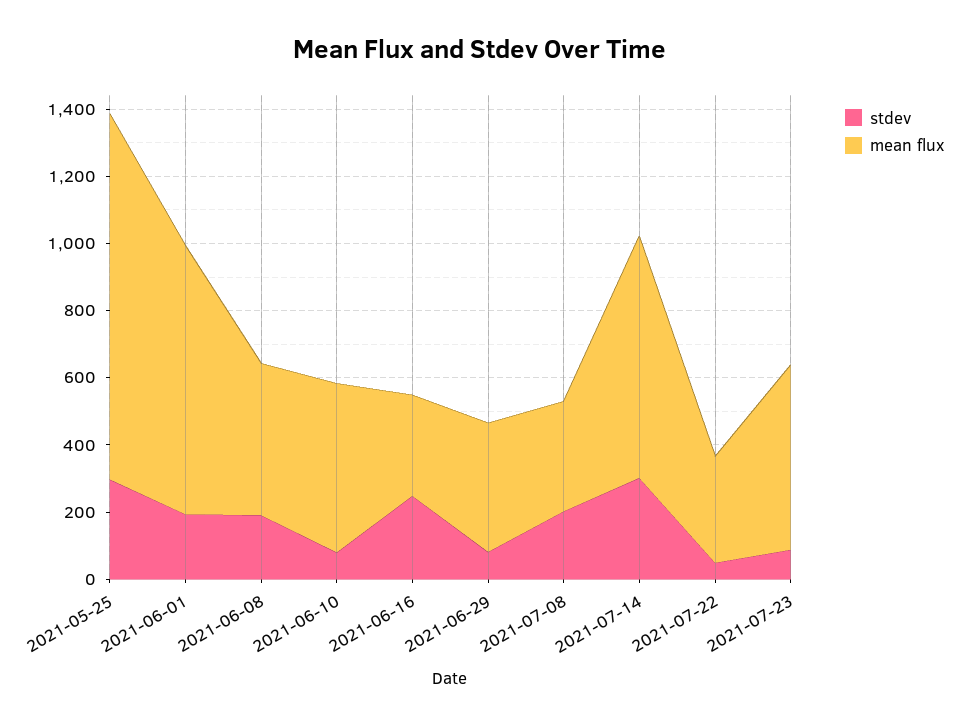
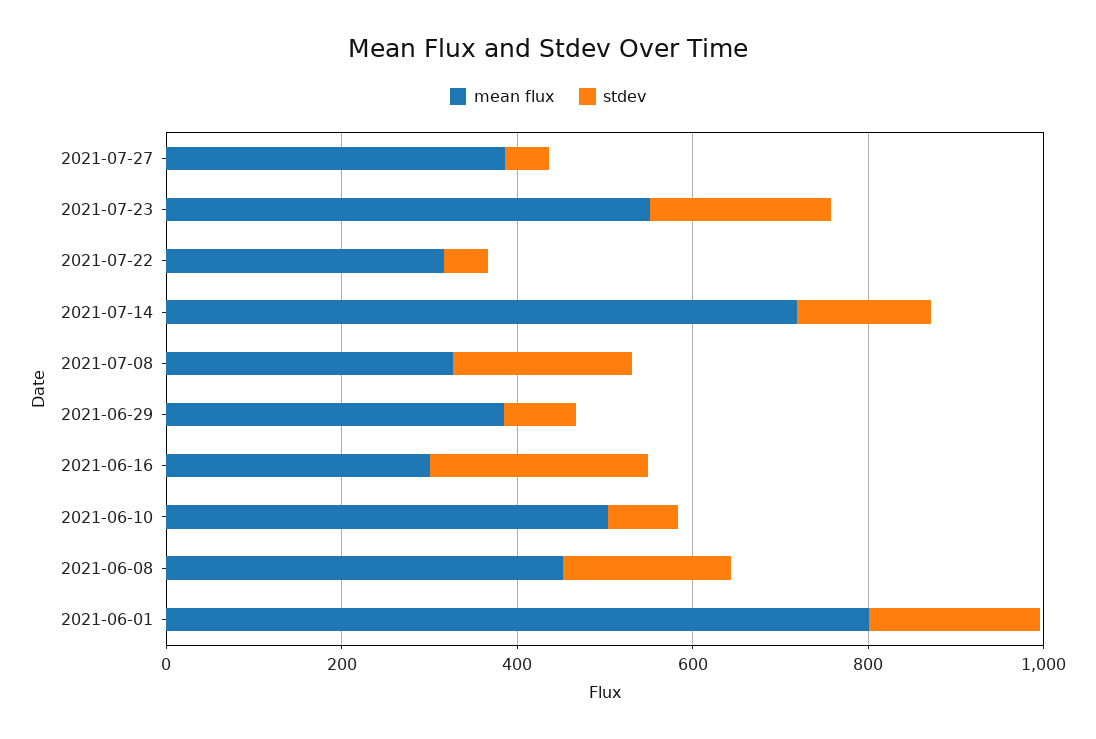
stdev, 2021-05-25: 300 -> none
mean flux, 2021-05-25: 1100 -> none
stdev, 2021-07-14: 300 -> 150
stdev, 2021-07-23: 100 -> 200
mean flux, 2021-07-27: none -> 400
stdev, 2021-07-27: none -> 50

